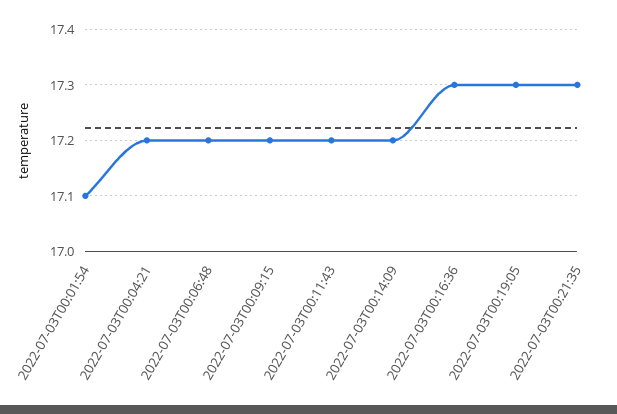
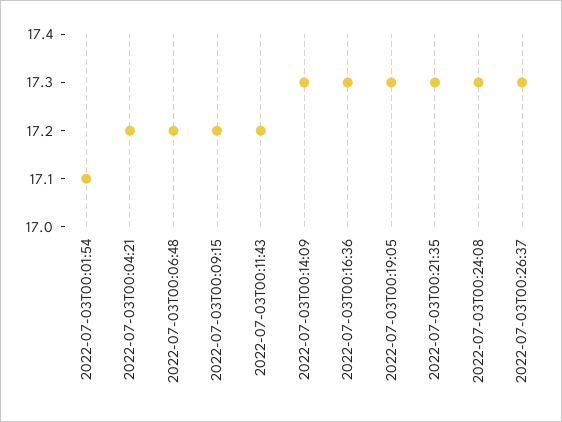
2022-07-03T00:14:09: 17.2 -> 17.3
2022-07-03T00:24:08: none -> 17.3
2022-07-03T00:26:37: none -> 17.3

